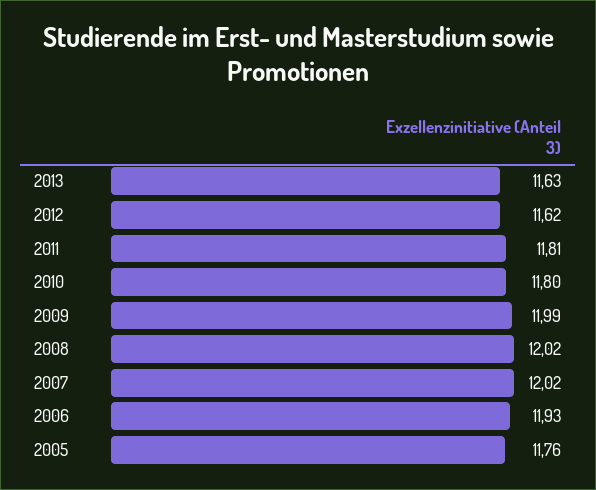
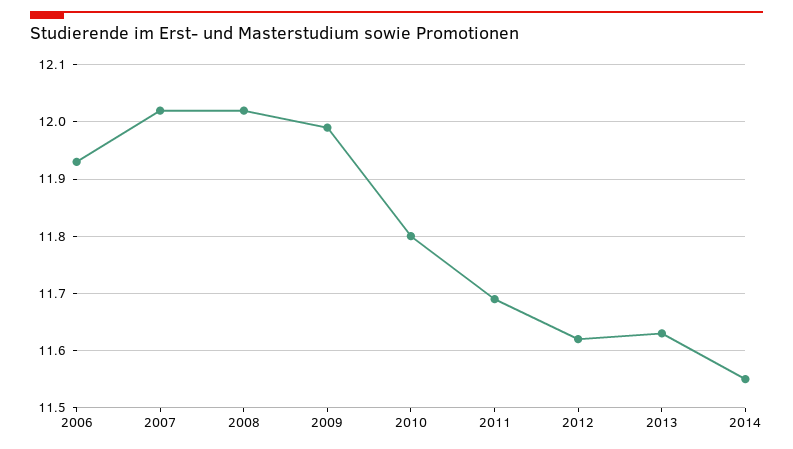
2011: 11.81 -> 11.7
2005: 11.76 -> none
2014: none -> 11.55

